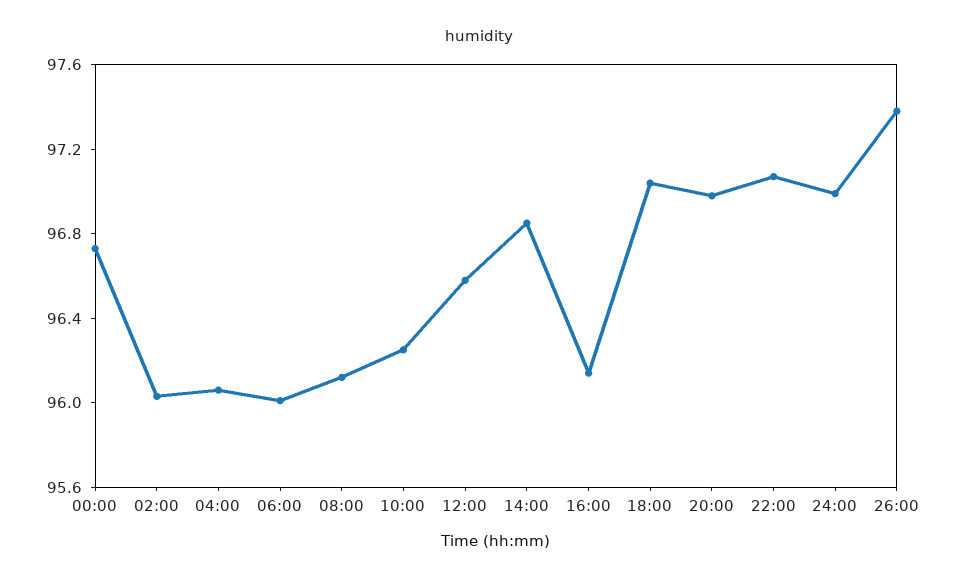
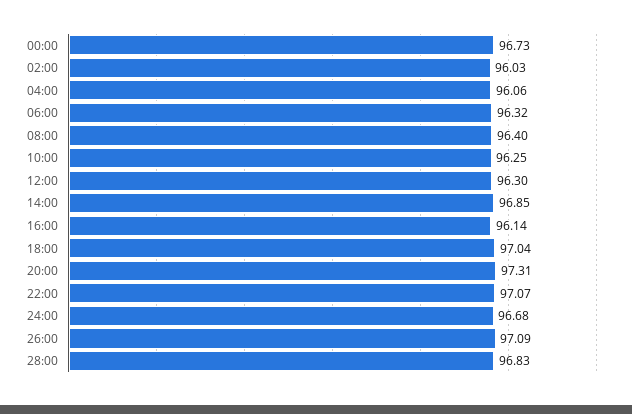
06:00: 96 -> 96.32
08:00: 96.1 -> 96.4
12:00: 96.6 -> 96.3
20:00: 97 -> 97.31
24:00: 97 -> 96.68
26:00: 97.4 -> 97.09
28:00: none -> 96.83

